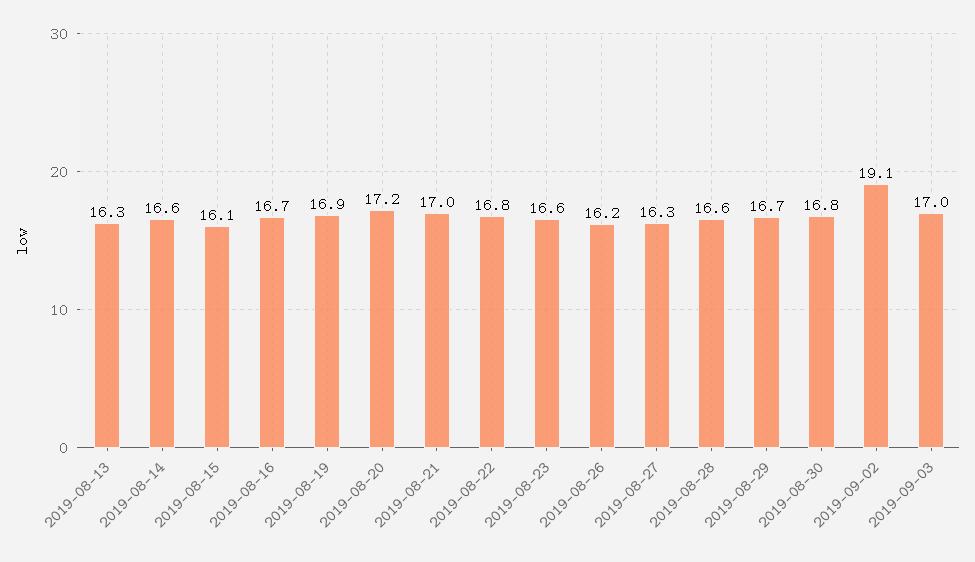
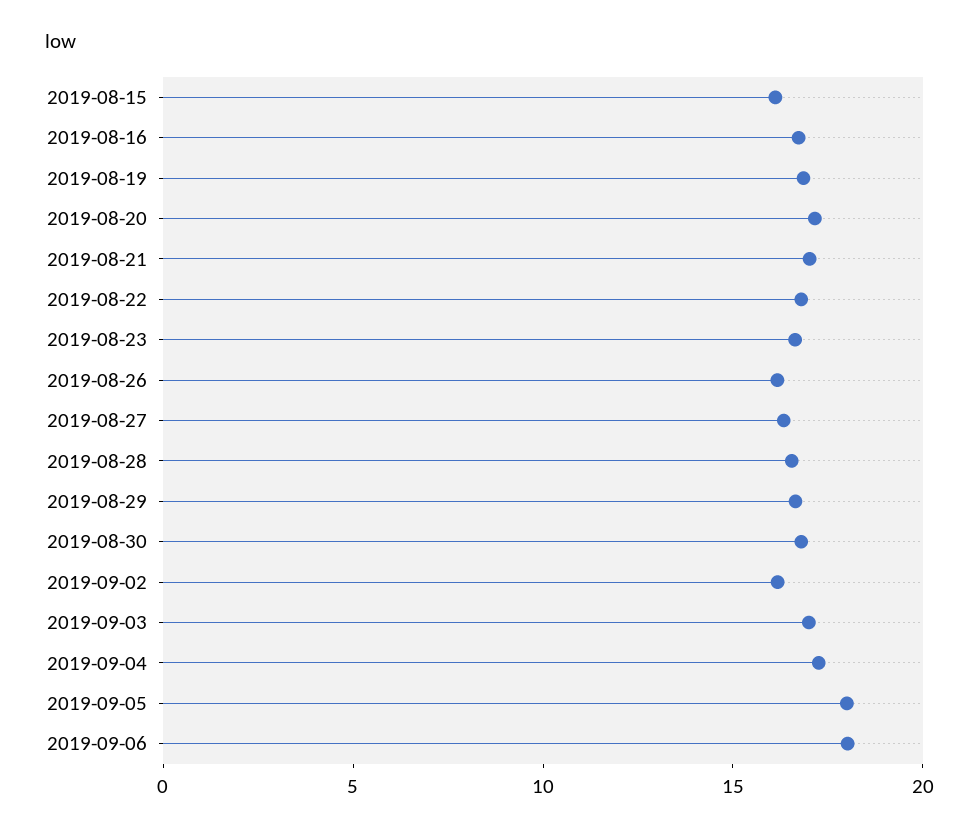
2019-08-13: 16.3 -> none
2019-08-14: 16.6 -> none
2019-09-02: 19.1 -> 16
2019-09-04: none -> 17
2019-09-05: none -> 18
2019-09-06: none -> 18

